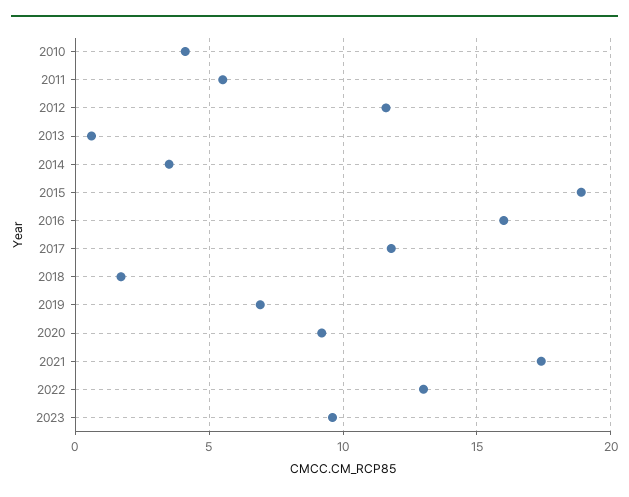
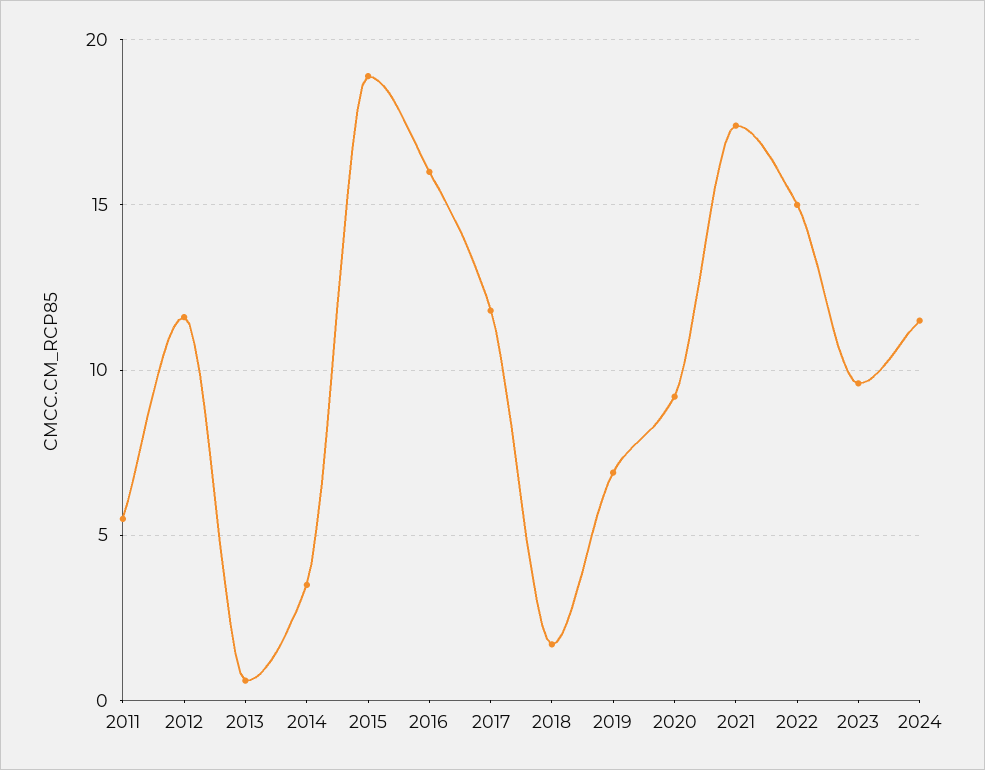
2010: 4 -> none
2022: 13 -> 15
2024: none -> 11.5

